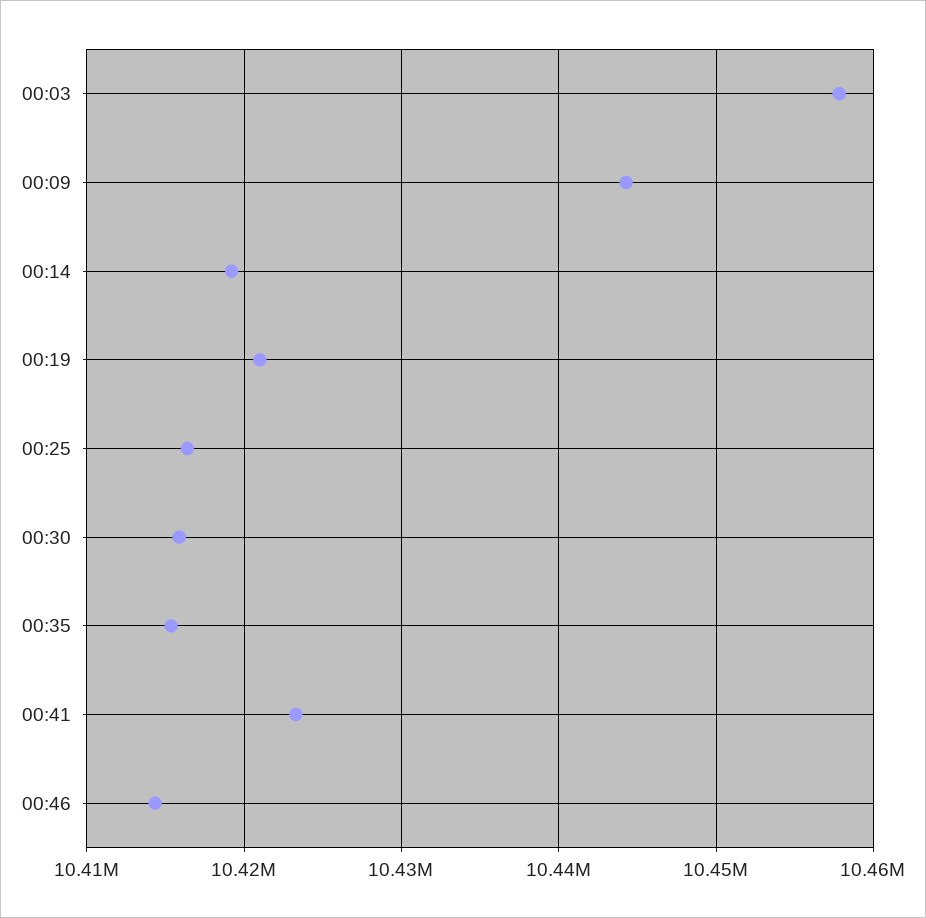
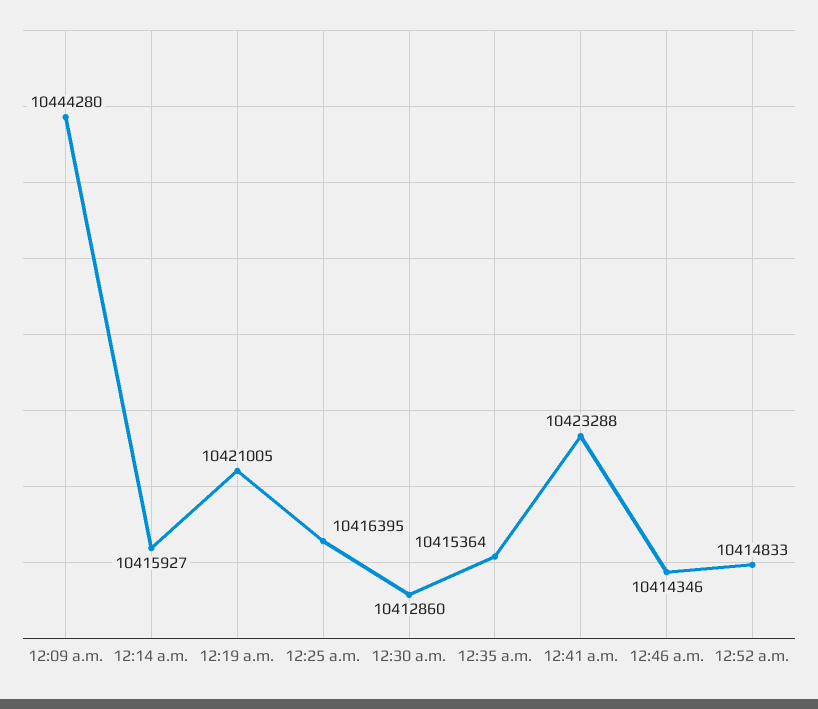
00:03: 10458000 -> none
00:14: 10419000 -> 10415927
00:30: 10416000 -> 10412860
12:52 a.m.: none -> 10414833

